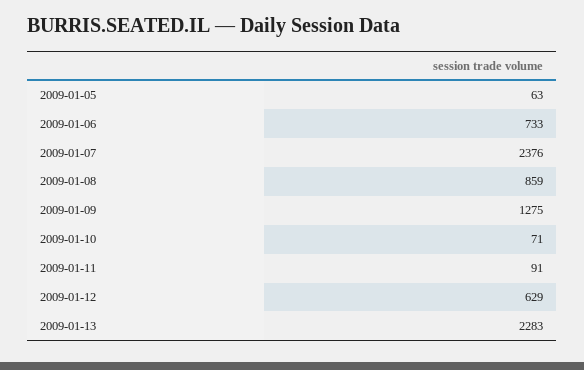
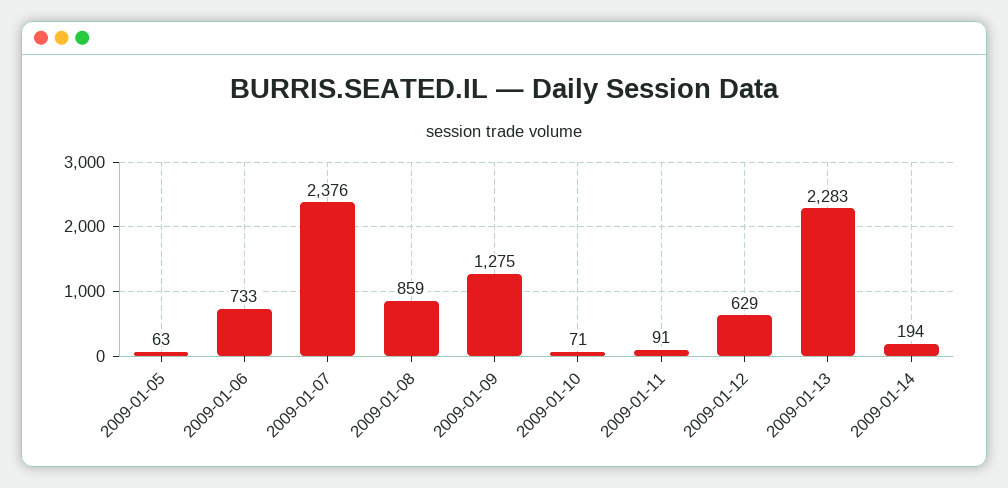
2009-01-14: none -> 194

